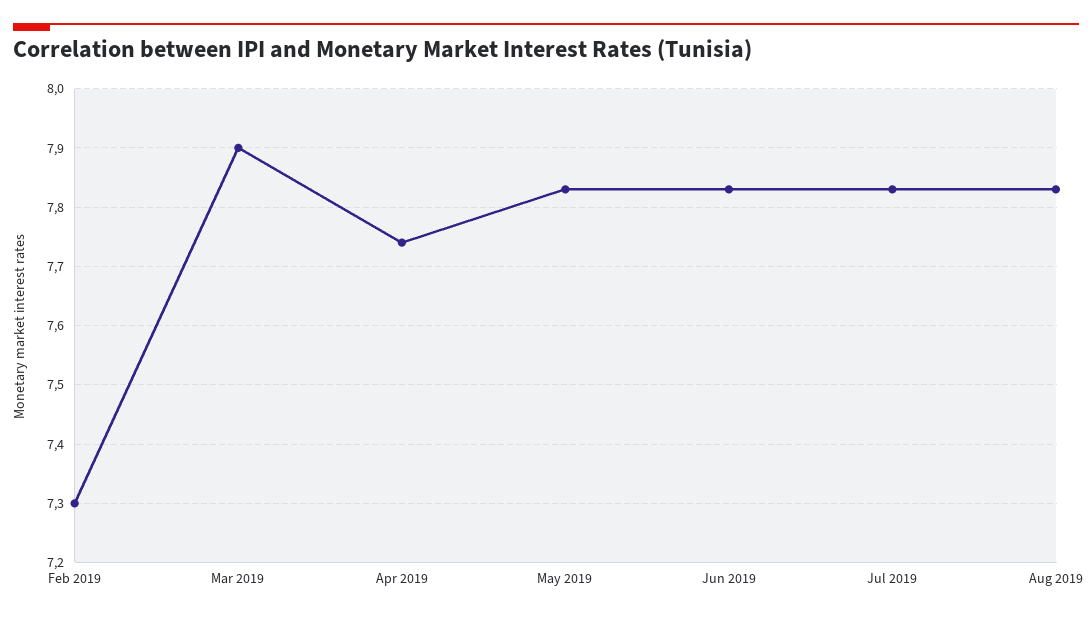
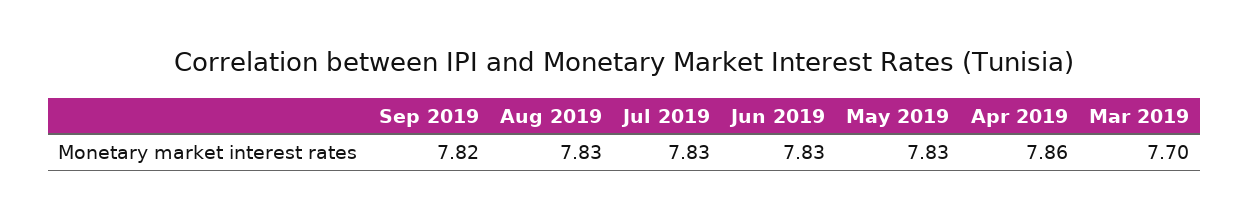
Feb 2019: 7.3 -> none
Mar 2019: 7.9 -> 7.7
Apr 2019: 7.75 -> 7.86
Sep 2019: none -> 7.82

